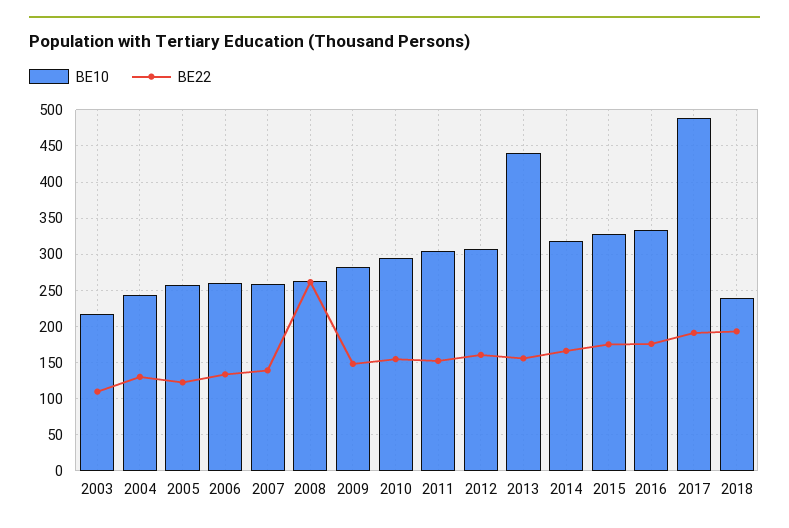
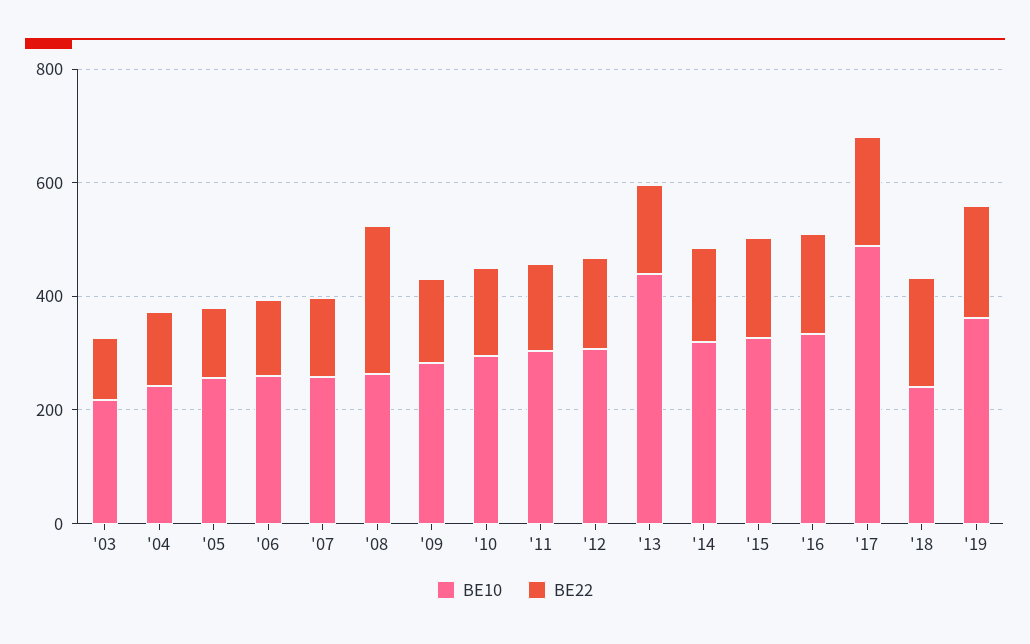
BE10, '19: none -> 350
BE22, '19: none -> 200

